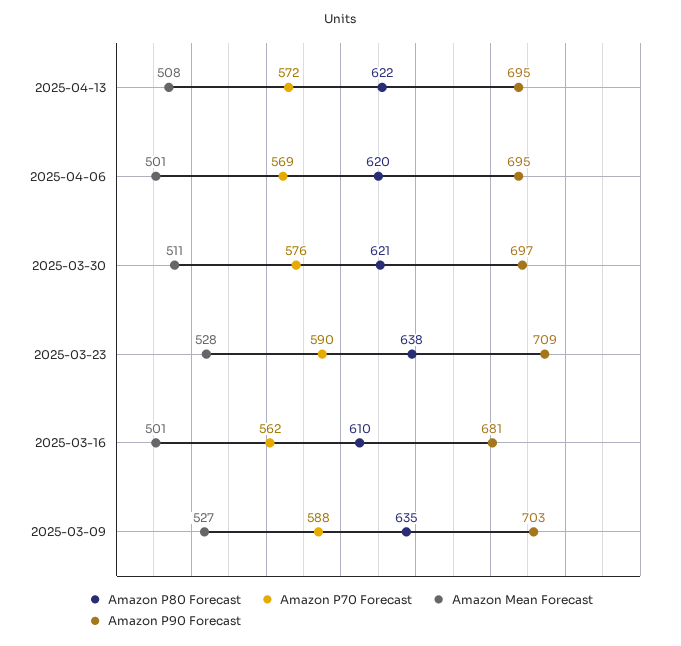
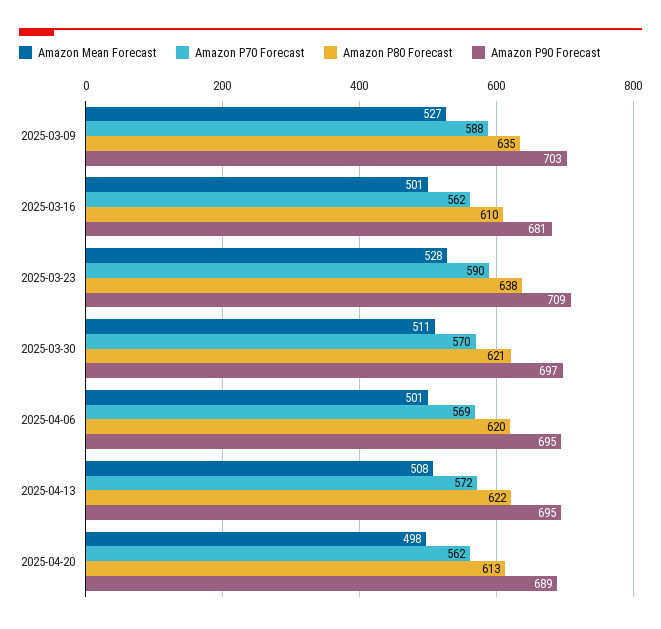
Amazon P70 Forecast, 2025-03-30: 576 -> 570
Amazon Mean Forecast, 2025-04-20: none -> 498
Amazon P70 Forecast, 2025-04-20: none -> 562
Amazon P80 Forecast, 2025-04-20: none -> 613
Amazon P90 Forecast, 2025-04-20: none -> 689

